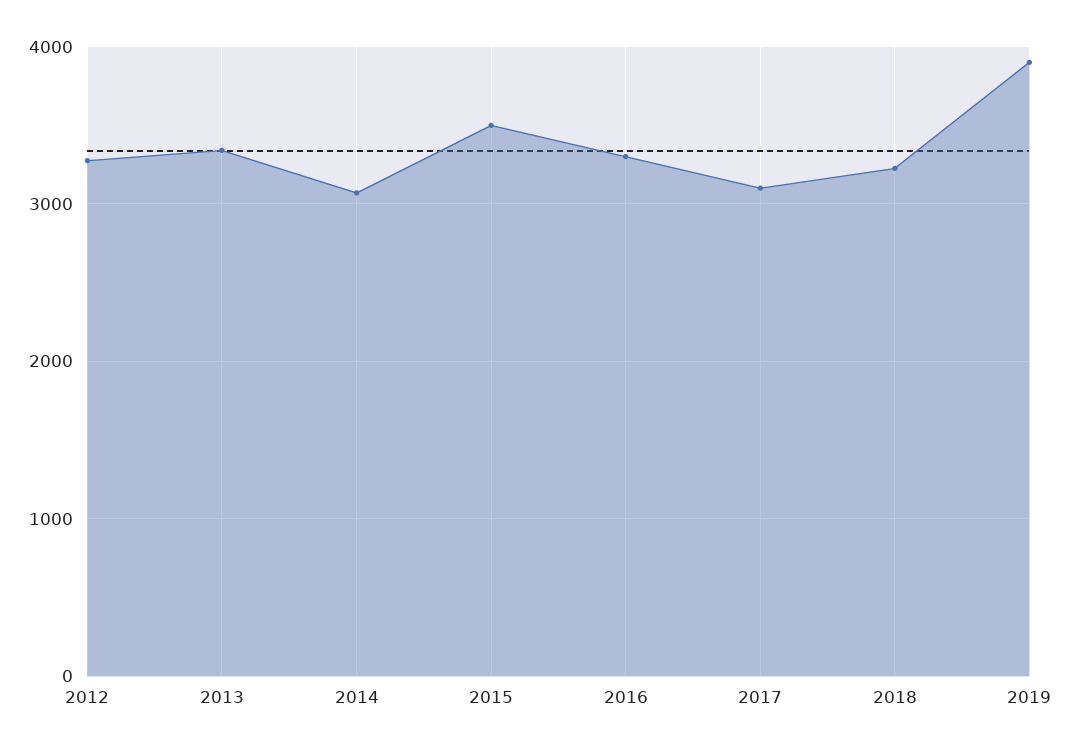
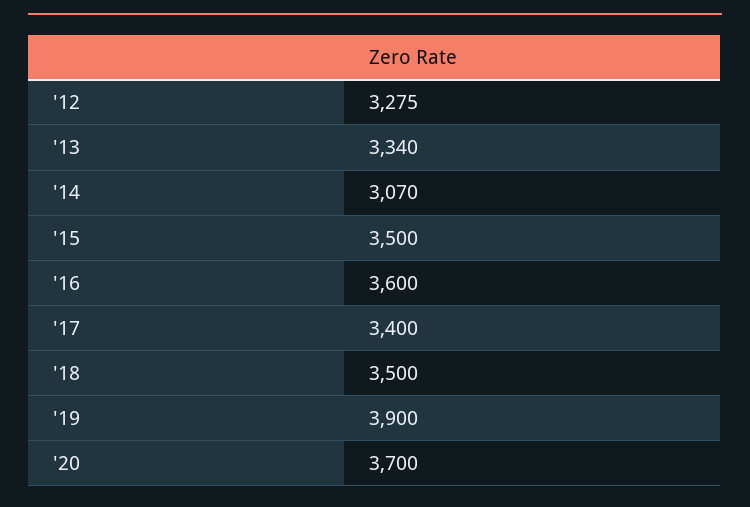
2016: 3300 -> 3600
2017: 3100 -> 3400
2018: 3200 -> 3500
'20: none -> 3700

